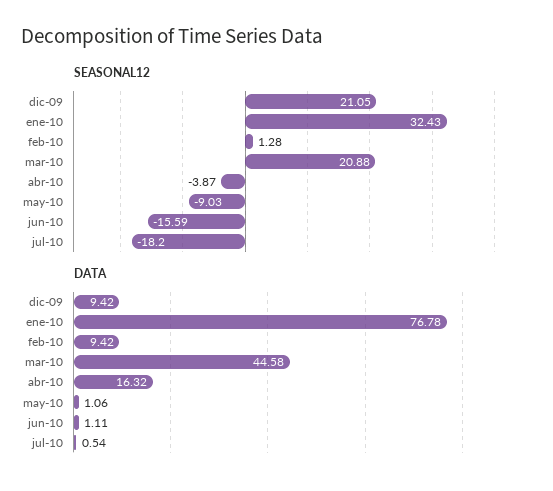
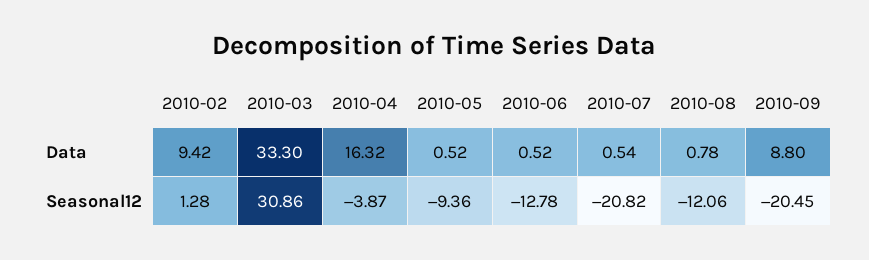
SEASONAL12, dic-09: 21.05 -> none
SEASONAL12, ene-10: 32.43 -> none
SEASONAL12, mar-10: 20.88 -> 30.86
SEASONAL12, may-10: -9.03 -> -9.36
SEASONAL12, jun-10: -15.59 -> -12.78
SEASONAL12, jul-10: -18.2 -> -20.82
DATA, dic-09: 9.42 -> none
DATA, ene-10: 76.78 -> none
DATA, mar-10: 44.58 -> 33.3
DATA, may-10: 1.06 -> 0.52
DATA, jun-10: 1.11 -> 0.52
DATA, 2010-08: none -> 0.78
DATA, 2010-09: none -> 8.8
SEASONAL12, 2010-08: none -> -12.06
SEASONAL12, 2010-09: none -> -20.45

